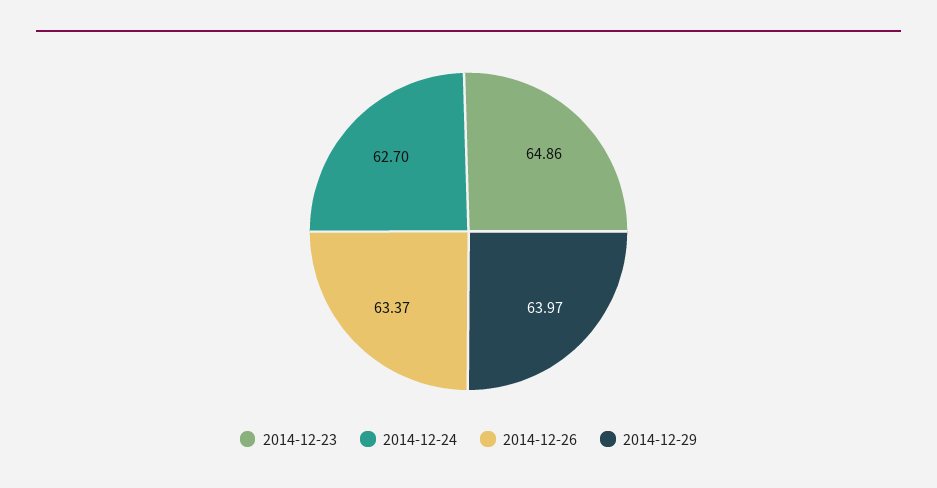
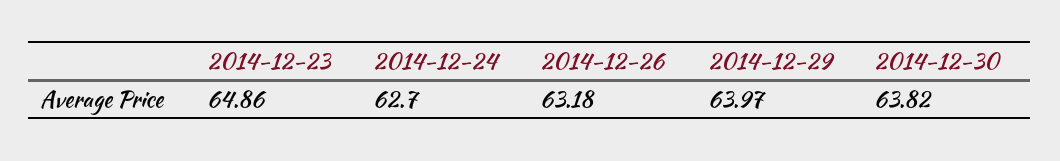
2014-12-26: 63.37 -> 63.18
2014-12-30: none -> 63.82

